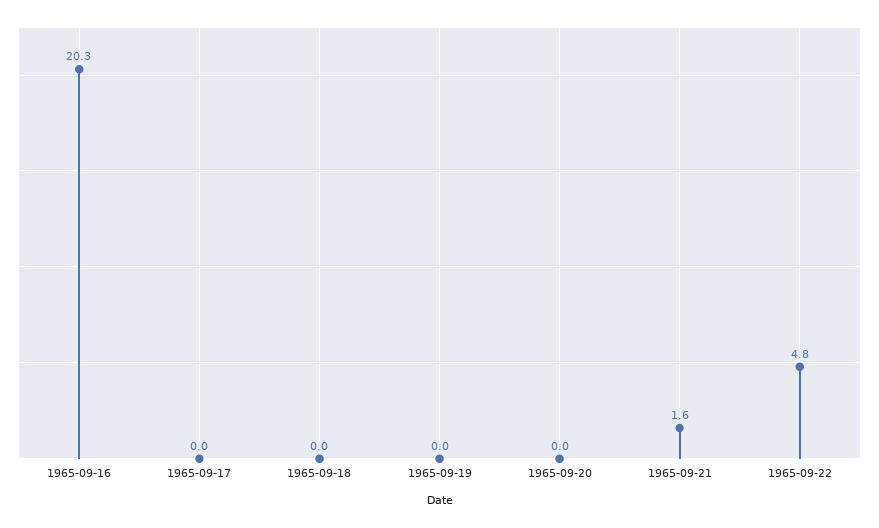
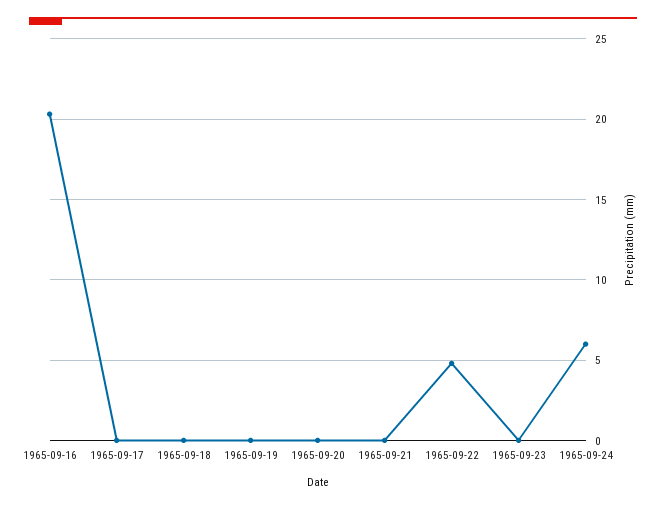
1965-09-21: 1.6 -> 0
1965-09-23: none -> 0
1965-09-24: none -> 6

